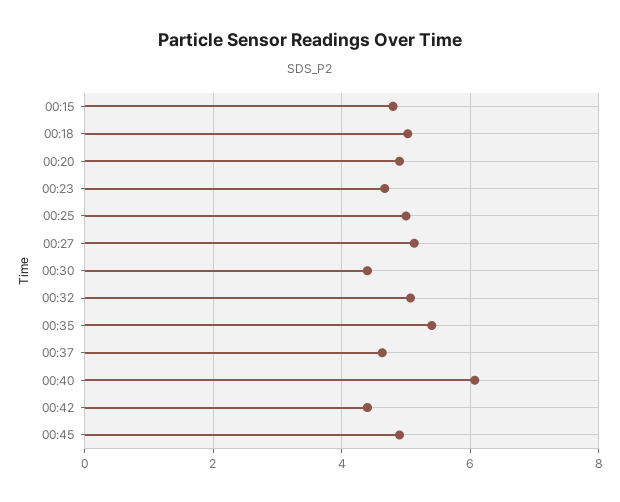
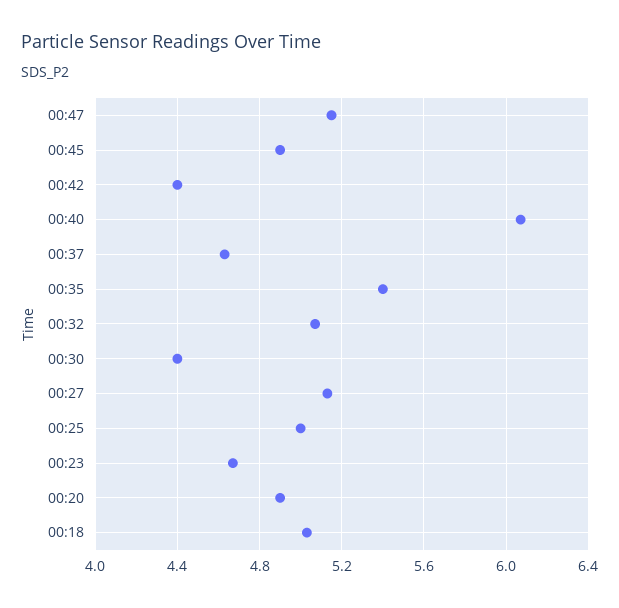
00:15: 4.8 -> none
00:47: none -> 5.15

